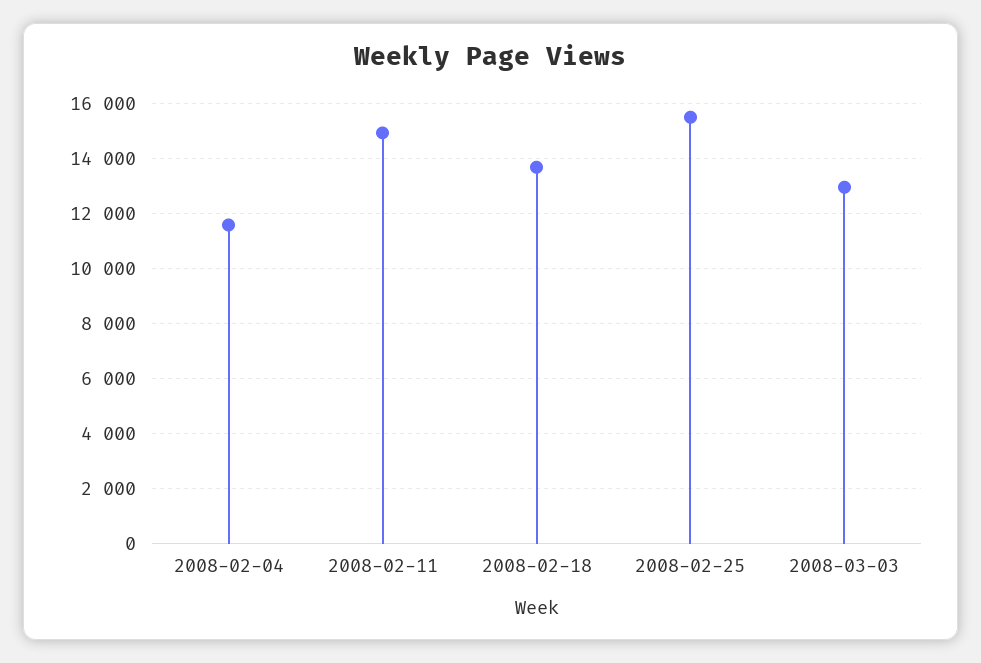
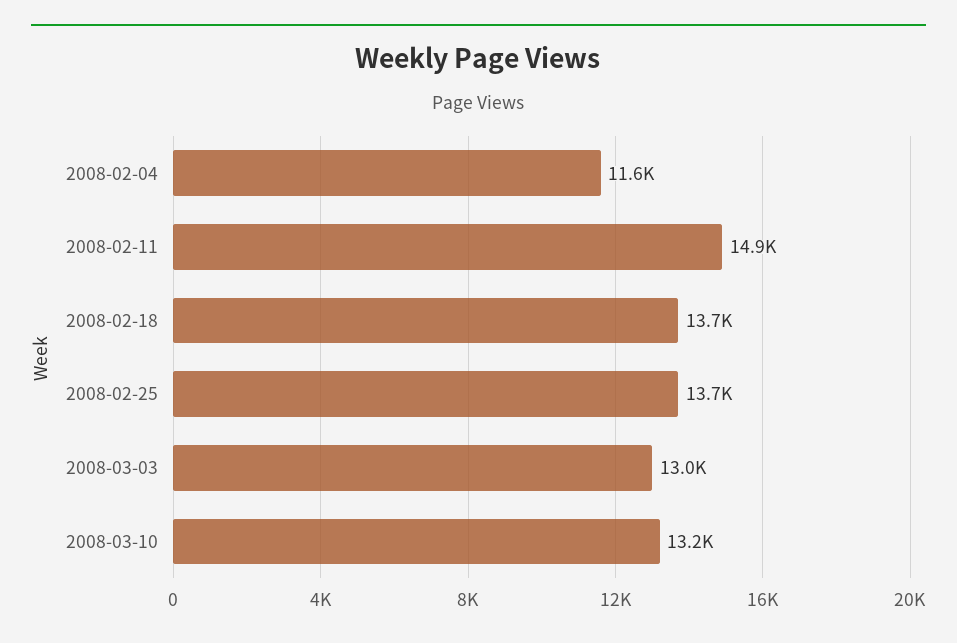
2008-02-25: 15500 -> 13700
2008-03-10: none -> 13200

